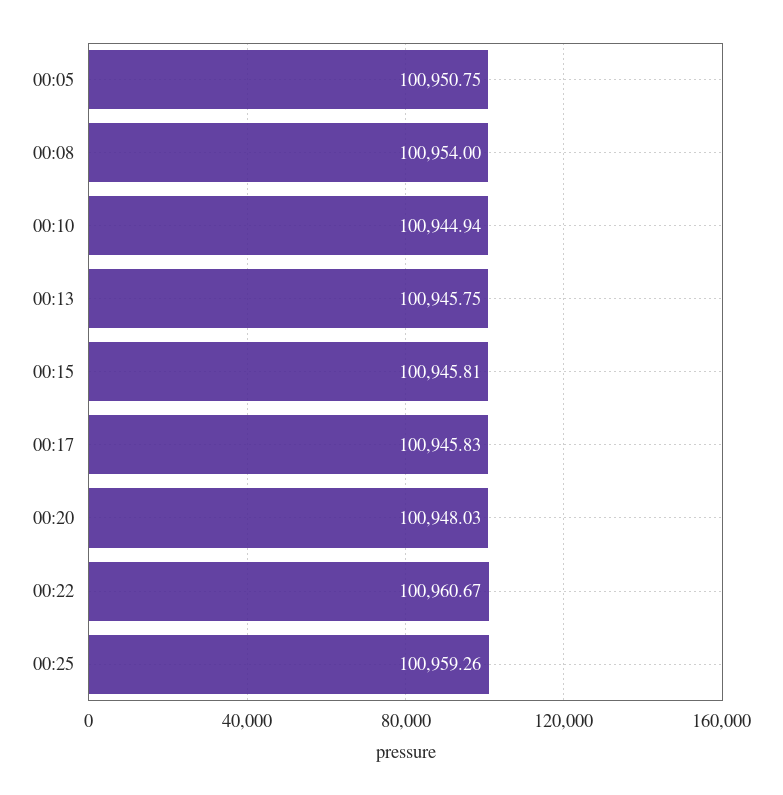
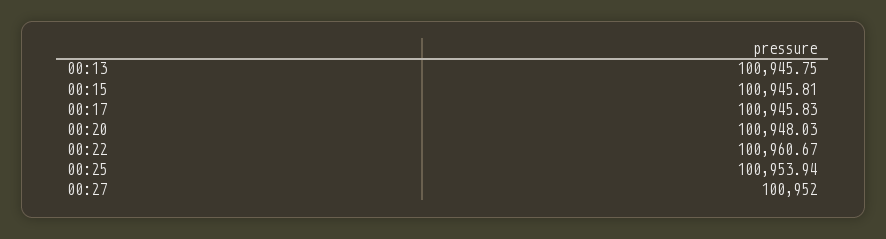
00:05: 100950.75 -> none
00:08: 100954 -> none
00:10: 100944.94 -> none
00:25: 100959.26 -> 100953.94
00:27: none -> 100952

